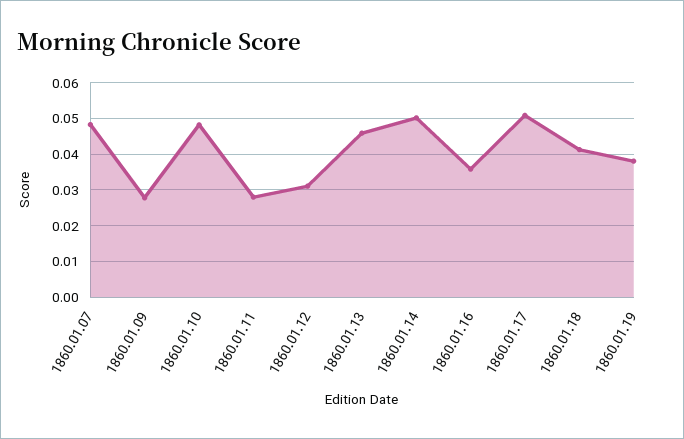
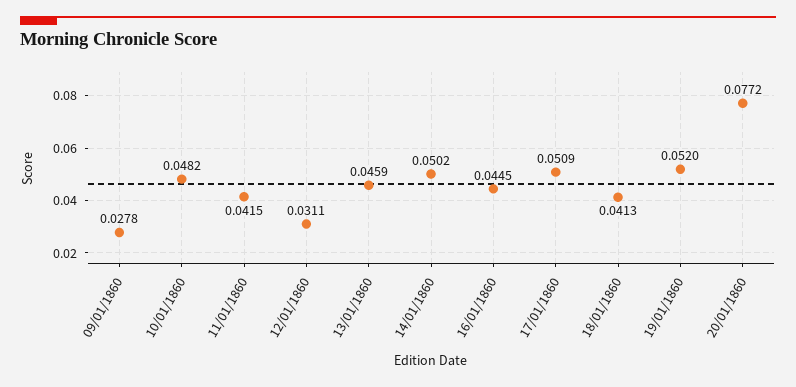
1860.01.07: 0.048 -> none
1860.01.11: 0.028 -> 0.0415
1860.01.16: 0.036 -> 0.0445
1860.01.19: 0.038 -> 0.052
20/01/1860: none -> 0.0772

